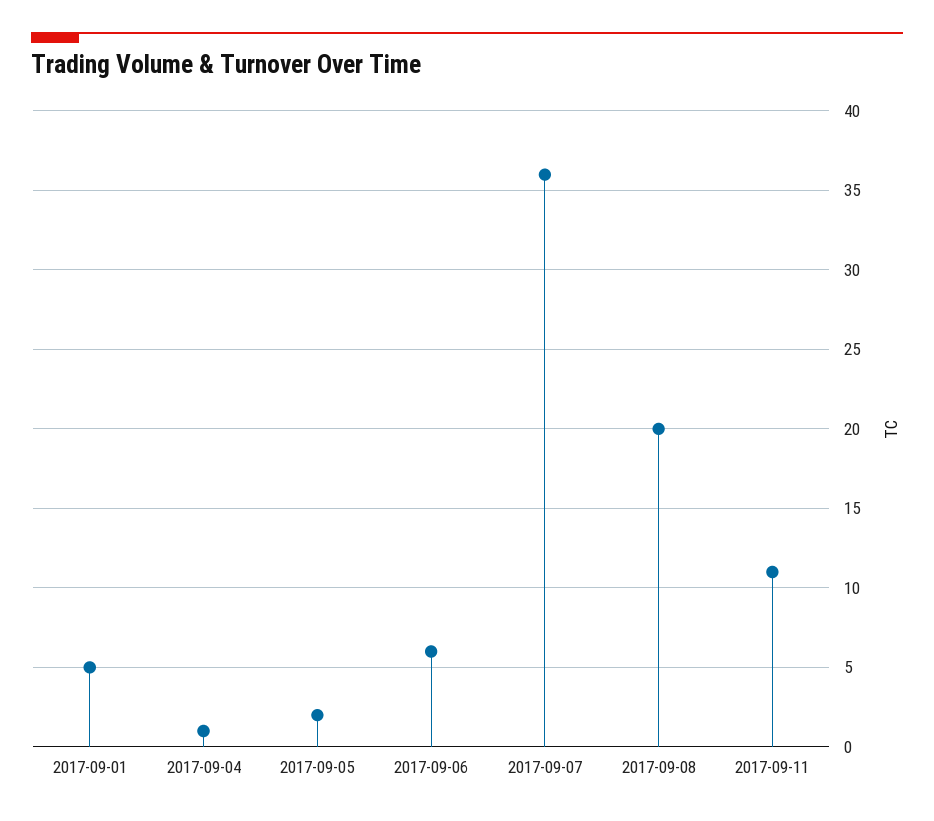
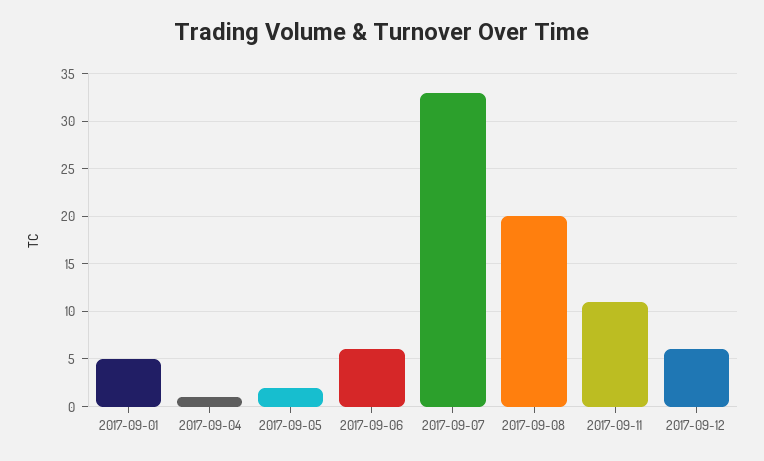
2017-09-07: 36 -> 33
2017-09-12: none -> 6

